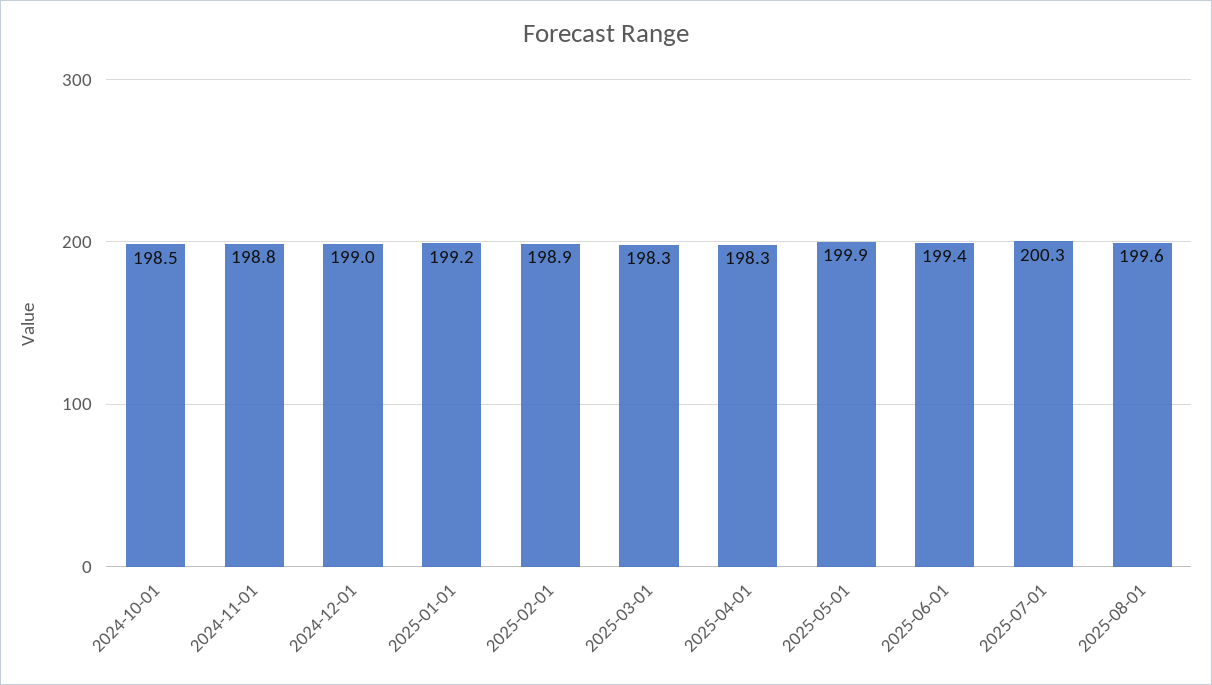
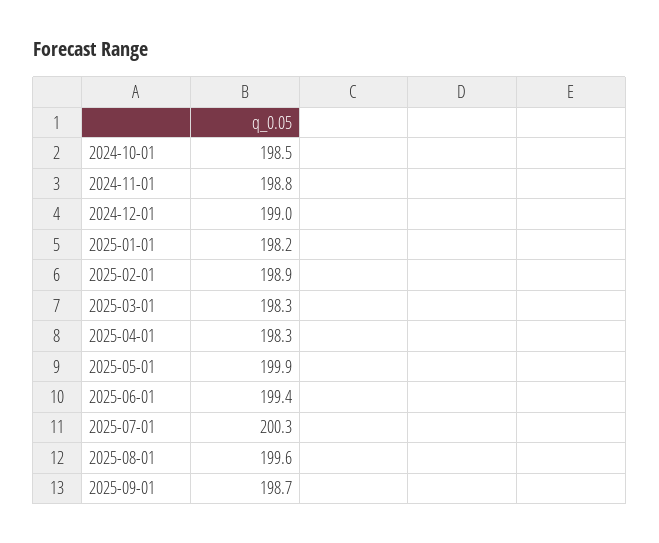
2025-01-01: 199.2 -> 198.2
2025-09-01: none -> 198.7

